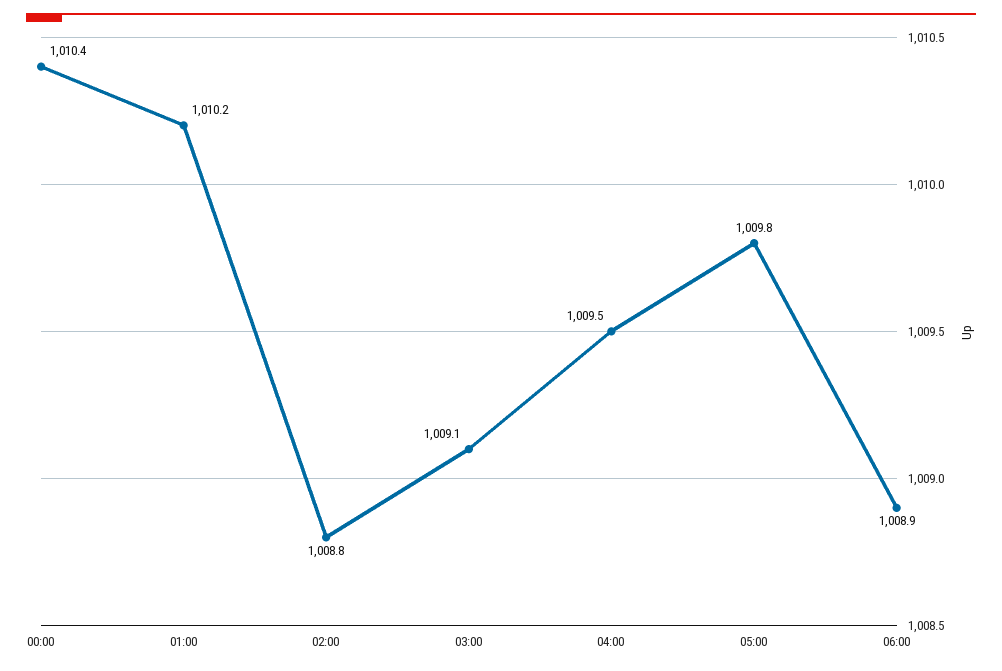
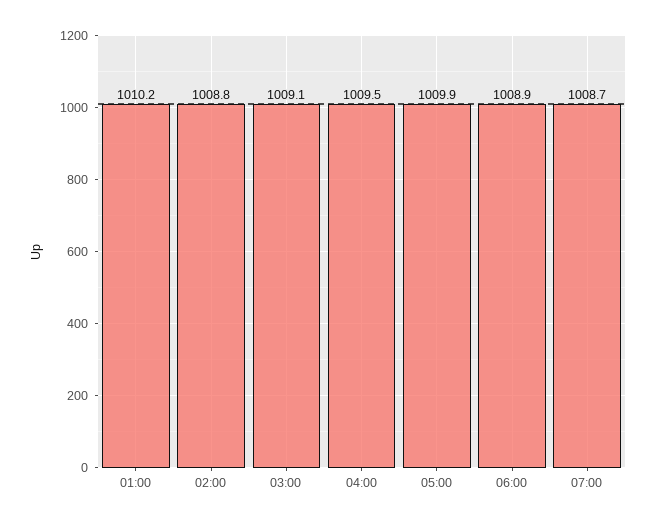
00:00: 1010.4 -> none
05:00: 1009.8 -> 1009.9
07:00: none -> 1008.7

